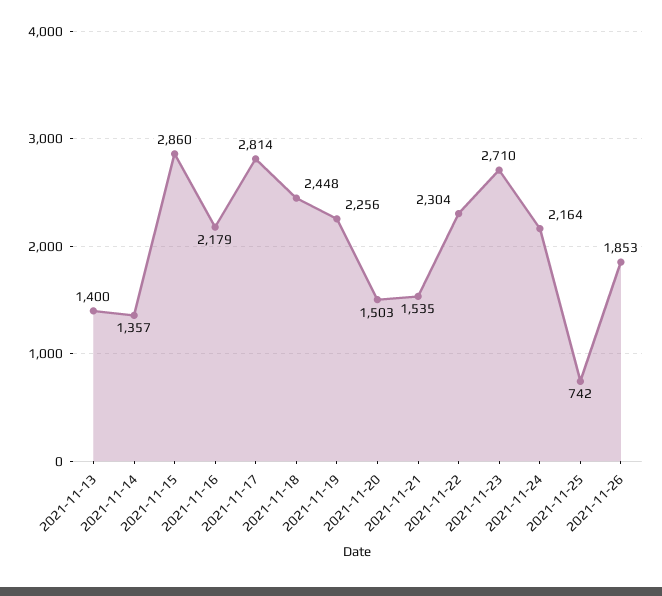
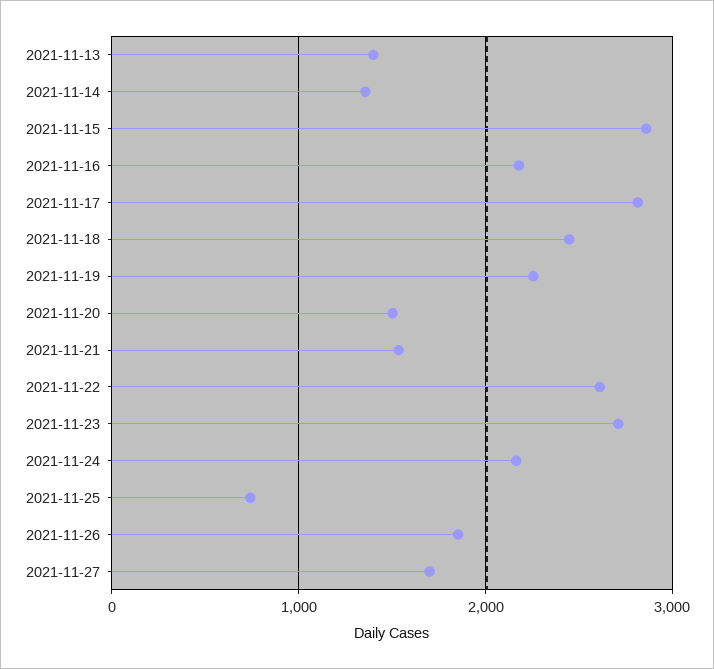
2021-11-22: 2304 -> 2600
2021-11-27: none -> 1700

